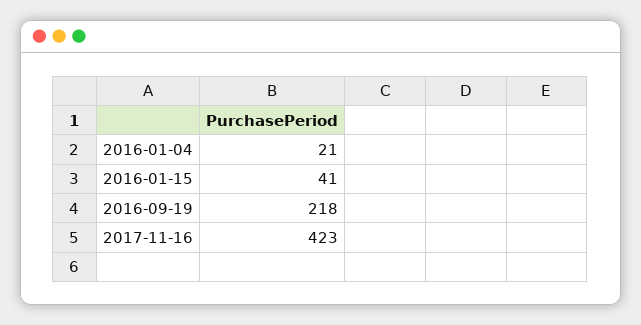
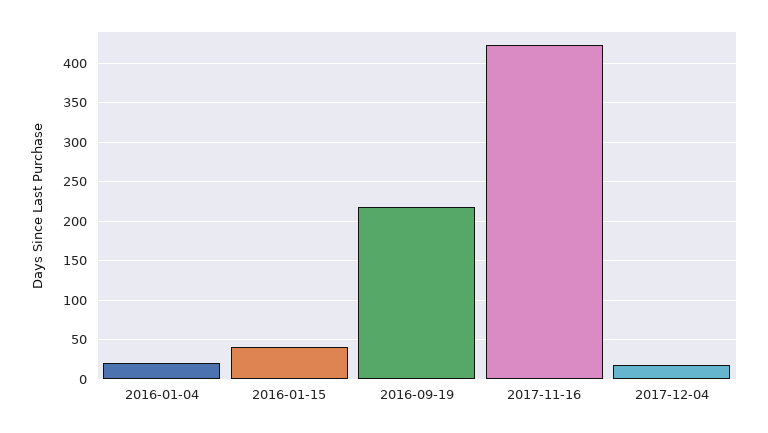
2017-12-04: none -> 20

